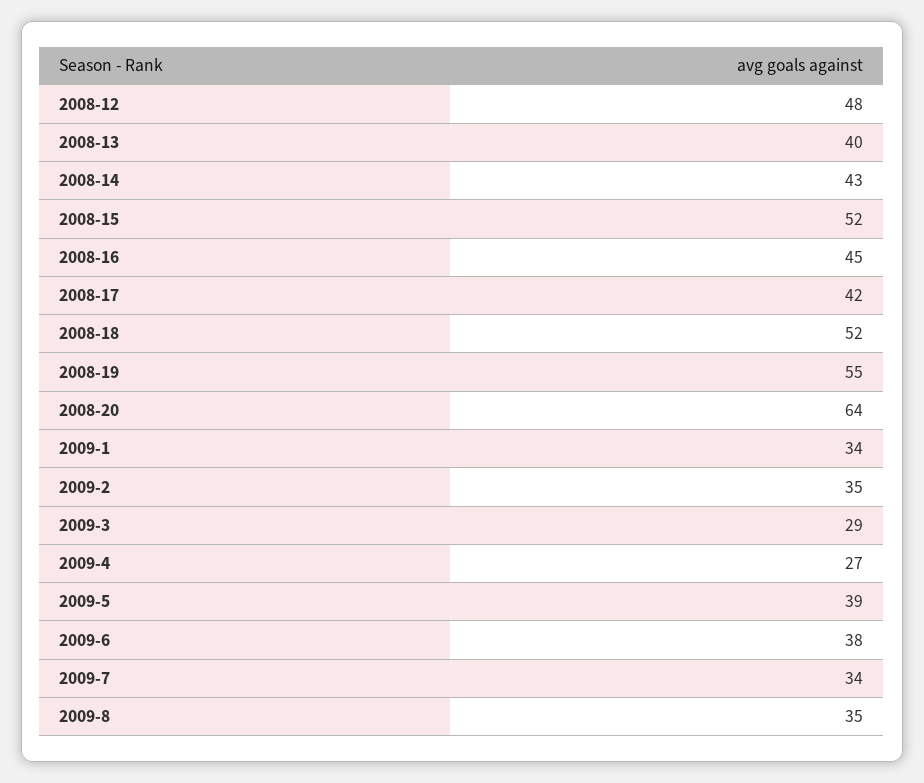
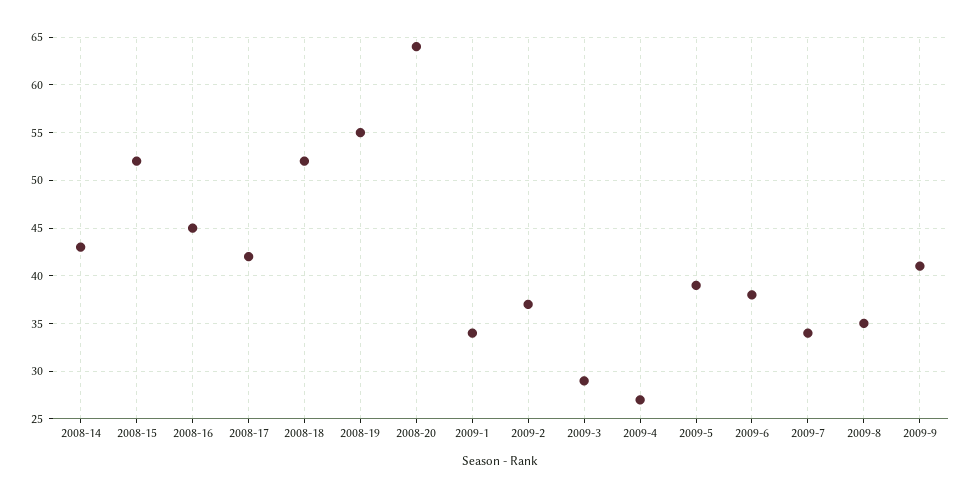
2008-12: 48 -> none
2008-13: 40 -> none
2009-2: 35 -> 37
2009-9: none -> 41

